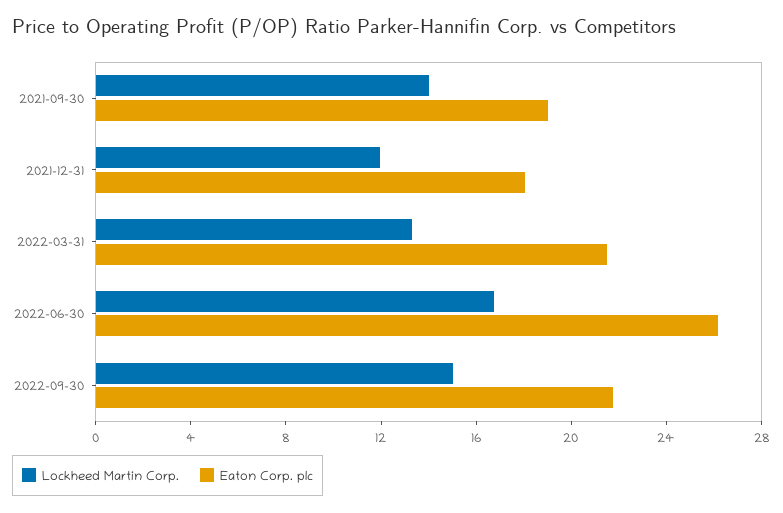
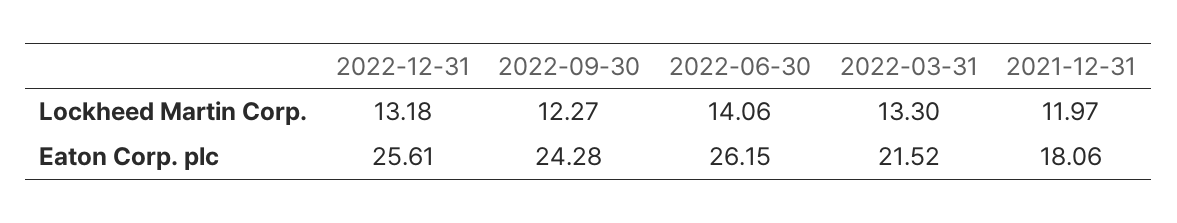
Lockheed Martin Corp., 2021-09-30: 14 -> none
Eaton Corp. plc, 2021-09-30: 19 -> none
Lockheed Martin Corp., 2022-06-30: 17 -> 14.06
Lockheed Martin Corp., 2022-09-30: 15 -> 12.27
Eaton Corp. plc, 2022-09-30: 22 -> 24.28
Lockheed Martin Corp., 2022-12-31: none -> 13.18
Eaton Corp. plc, 2022-12-31: none -> 25.61

